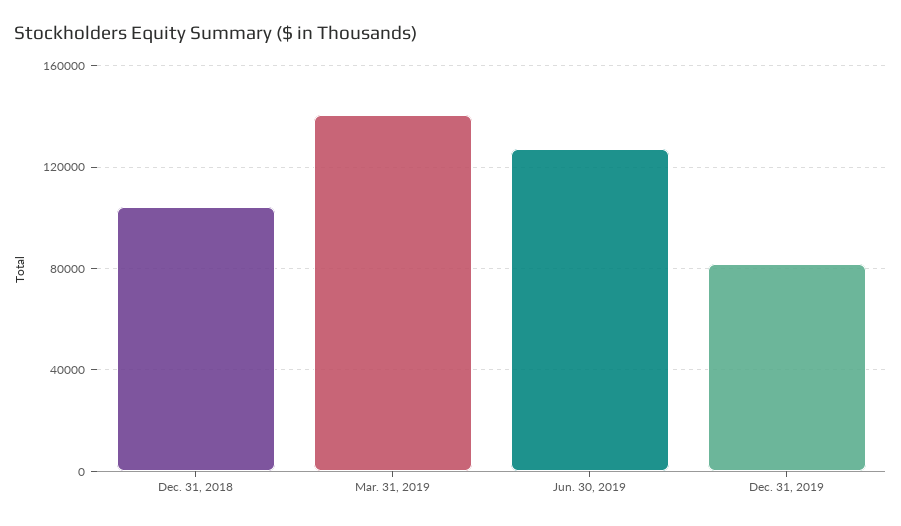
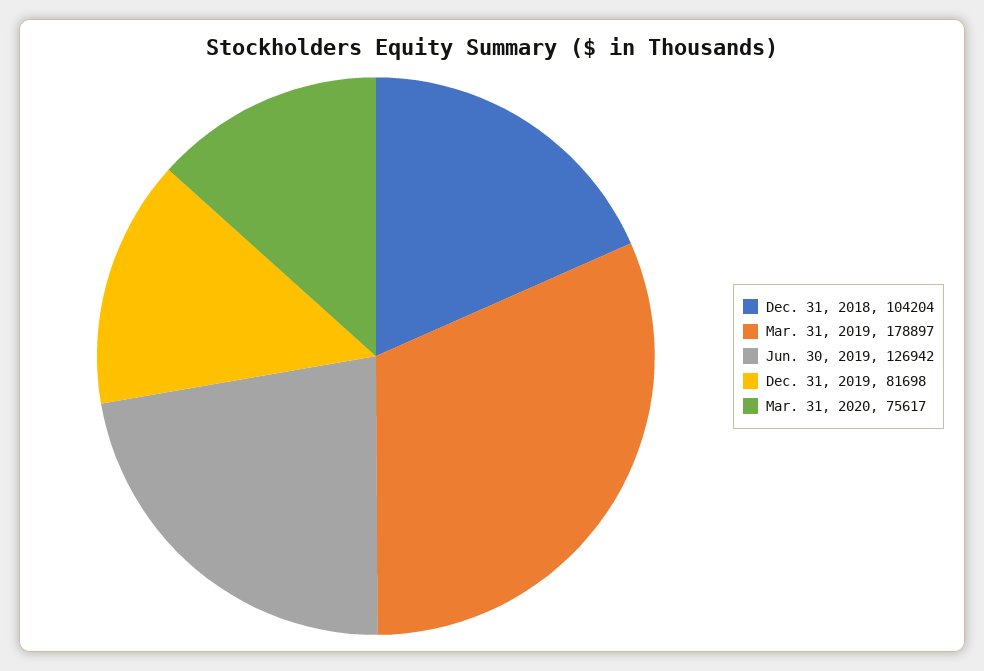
Mar. 31, 2019: 140000 -> 178897
Mar. 31, 2020: none -> 75617

